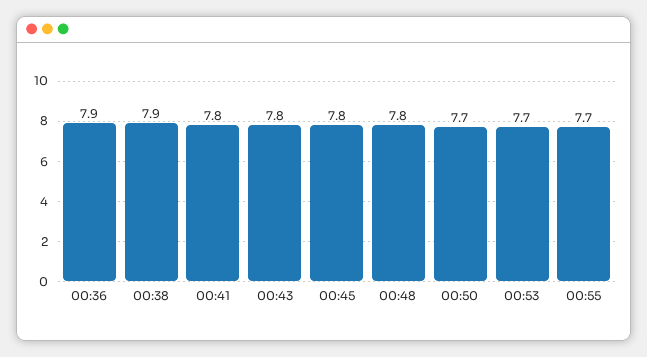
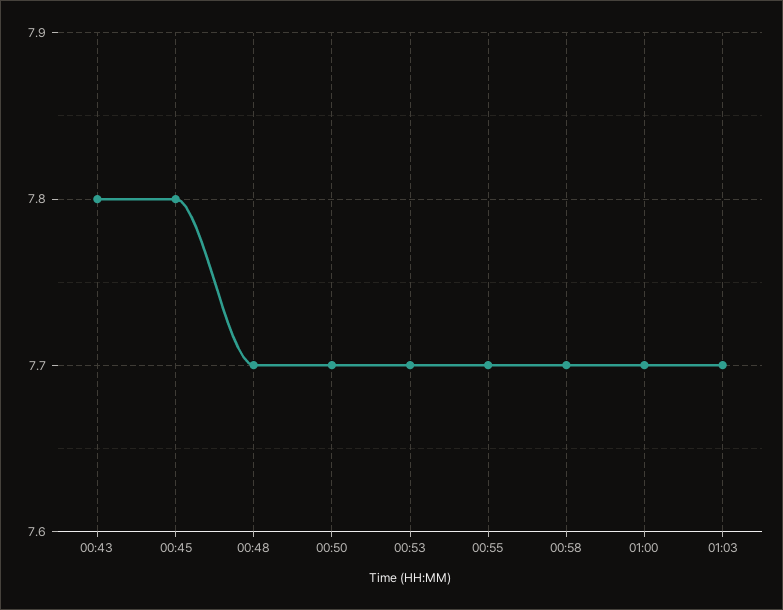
00:36: 7.9 -> none
00:38: 7.9 -> none
00:41: 7.8 -> none
00:48: 7.8 -> 7.7
00:58: none -> 7.7
01:00: none -> 7.7
01:03: none -> 7.7

